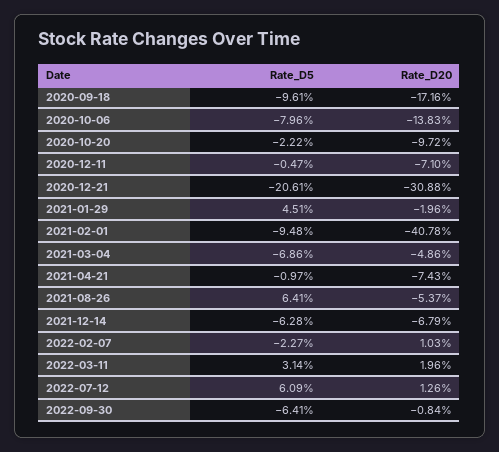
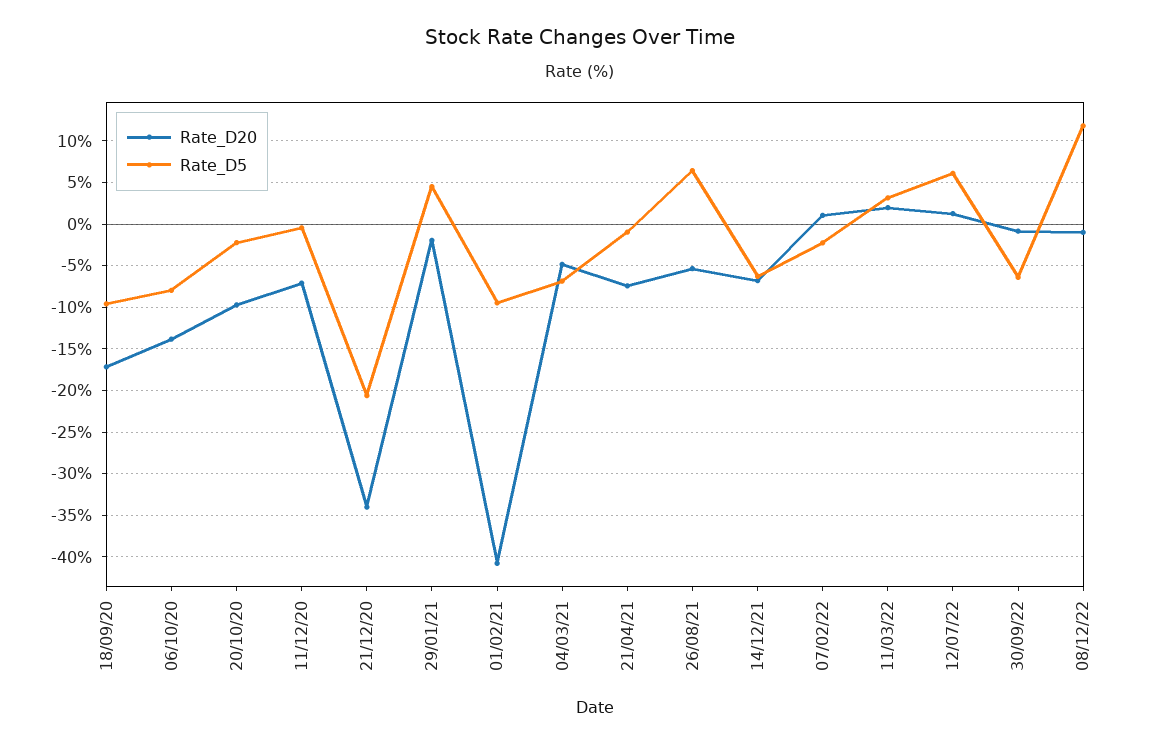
Rate_D20, 2020-12-21: -30.88 -> -34
Rate_D20, 08/12/22: none -> -1
Rate_D5, 08/12/22: none -> 12

